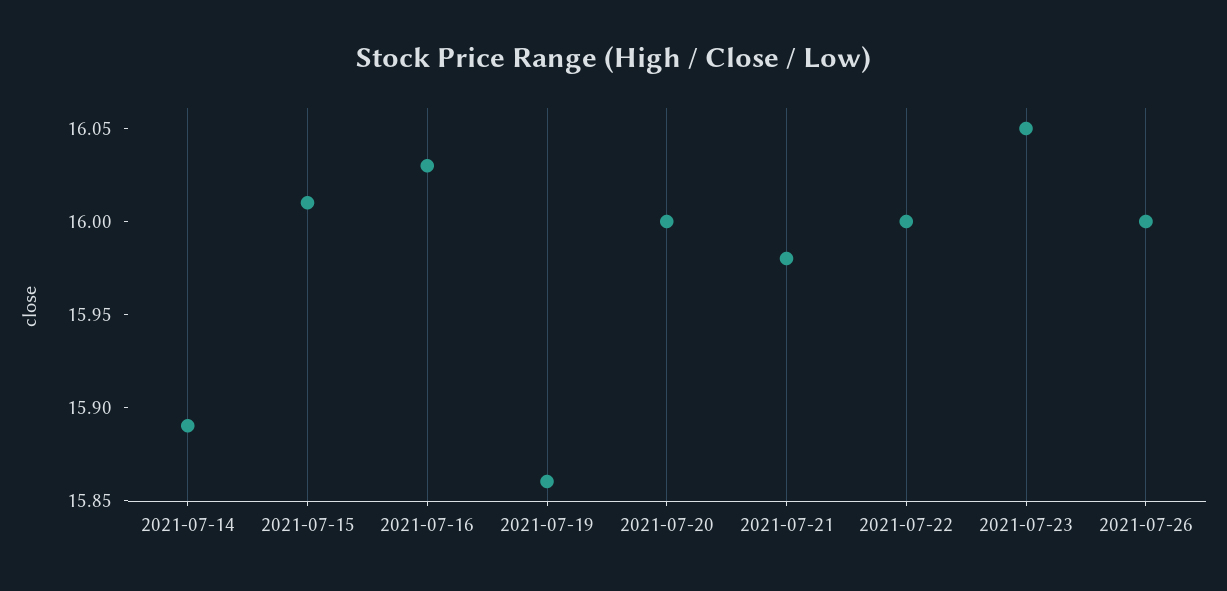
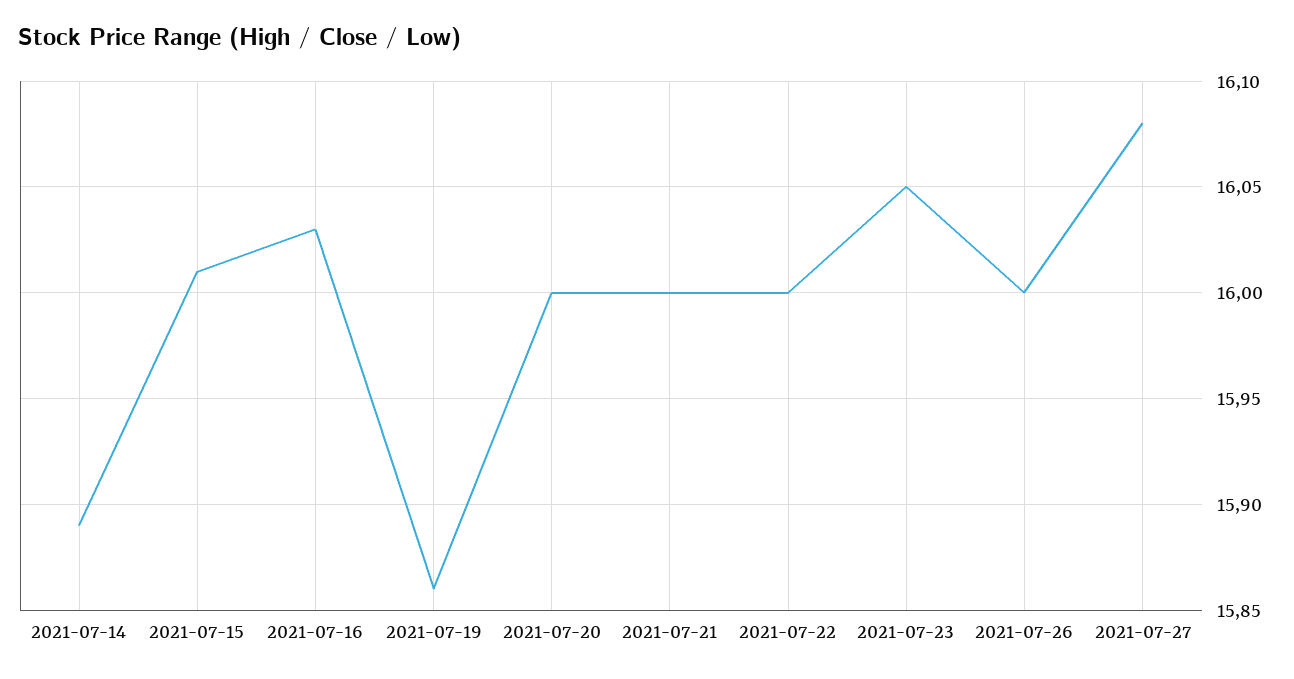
2021-07-21: 15.98 -> 16
2021-07-27: none -> 16.08

